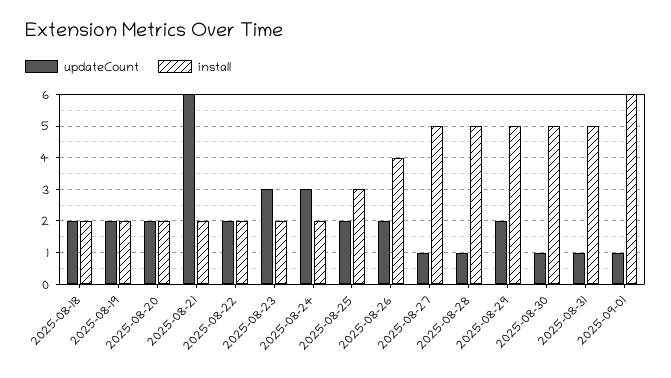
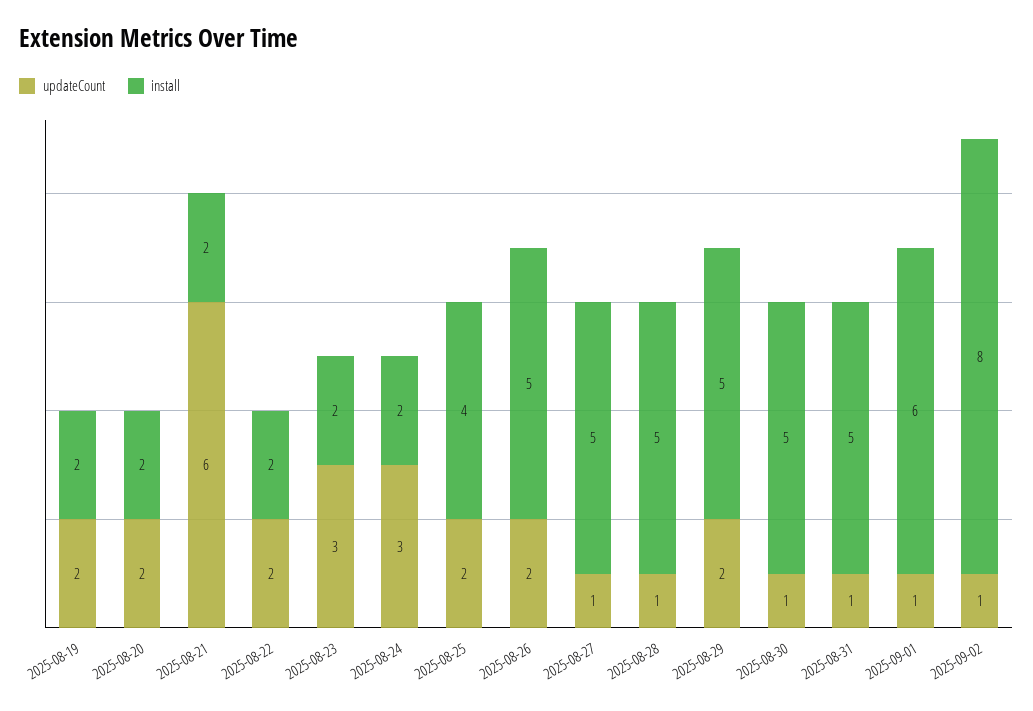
updateCount, 2025-08-18: 2 -> none
install, 2025-08-18: 2 -> none
install, 2025-08-25: 3 -> 4
install, 2025-08-26: 4 -> 5
updateCount, 2025-09-02: none -> 1
install, 2025-09-02: none -> 8

